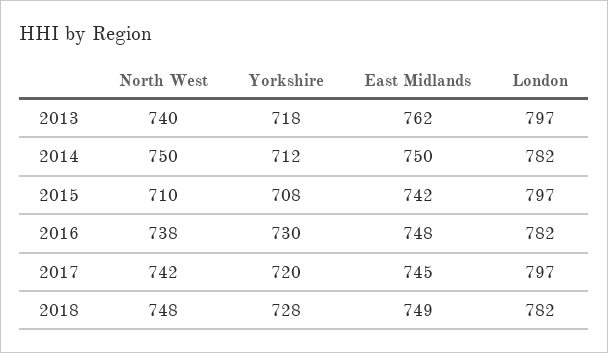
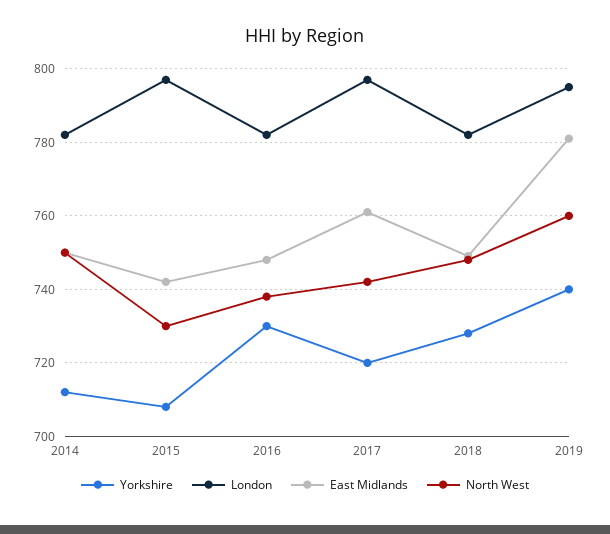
North West, 2013: 740 -> none
Yorkshire, 2013: 718 -> none
East Midlands, 2013: 762 -> none
London, 2013: 797 -> none
North West, 2015: 710 -> 730
East Midlands, 2017: 745 -> 760
Yorkshire, 2019: none -> 740
London, 2019: none -> 795
East Midlands, 2019: none -> 780
North West, 2019: none -> 760

